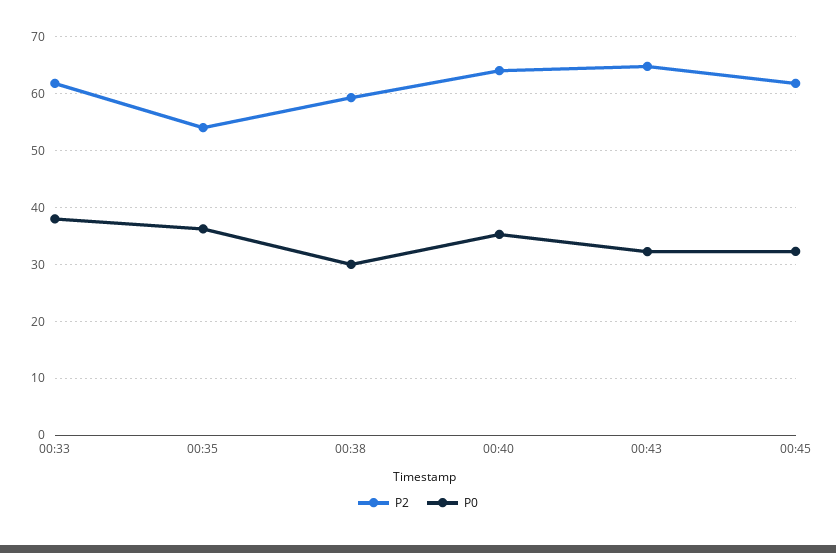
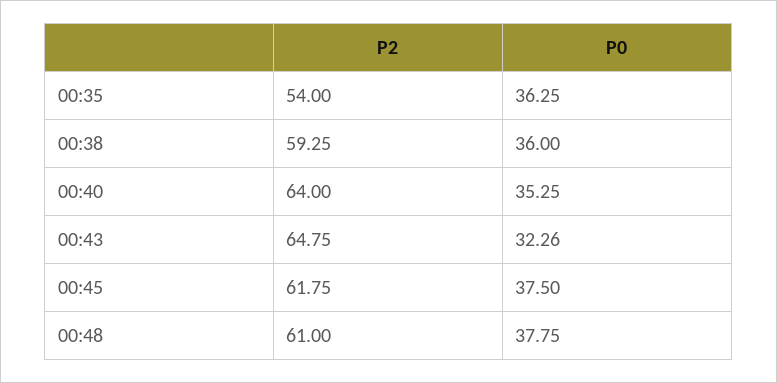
P2, 00:33: 62 -> none
P0, 00:33: 38 -> none
P0, 00:38: 30 -> 36
P0, 00:45: 32 -> 37.5
P2, 00:48: none -> 61
P0, 00:48: none -> 37.75

